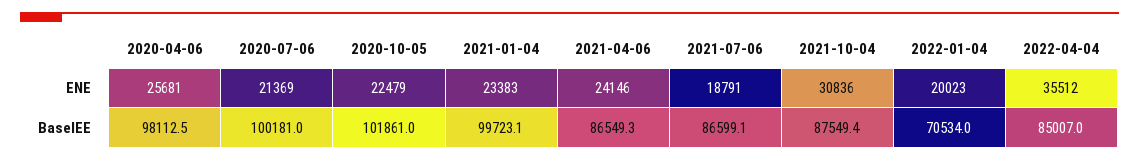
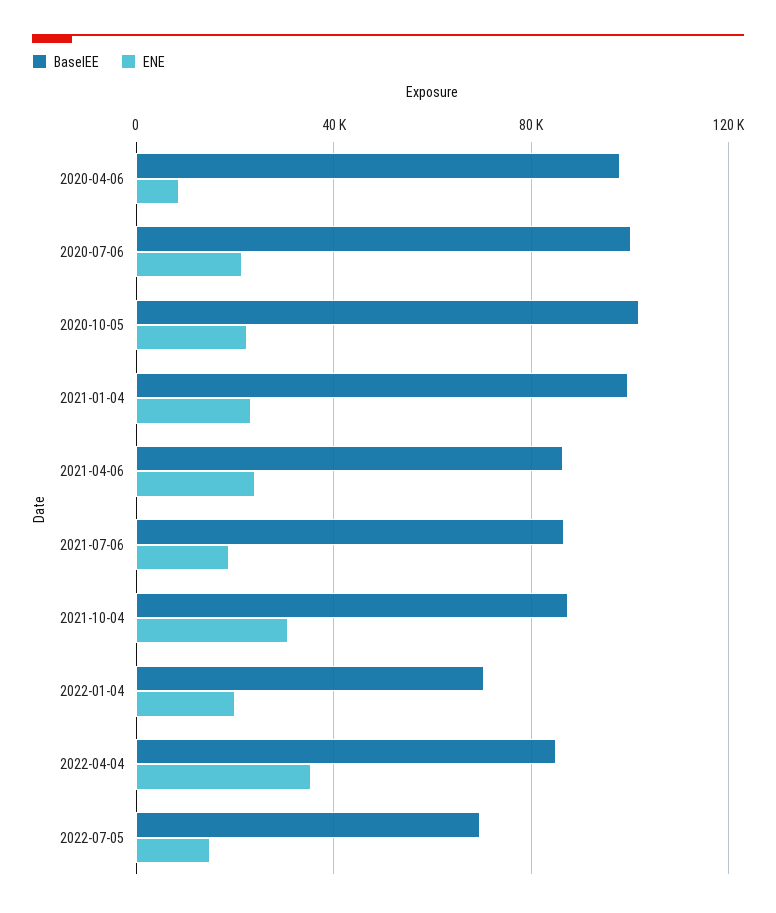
ENE, 2020-04-06: 25681 -> 10000
BaselEE, 2022-07-05: none -> 70000
ENE, 2022-07-05: none -> 15000

